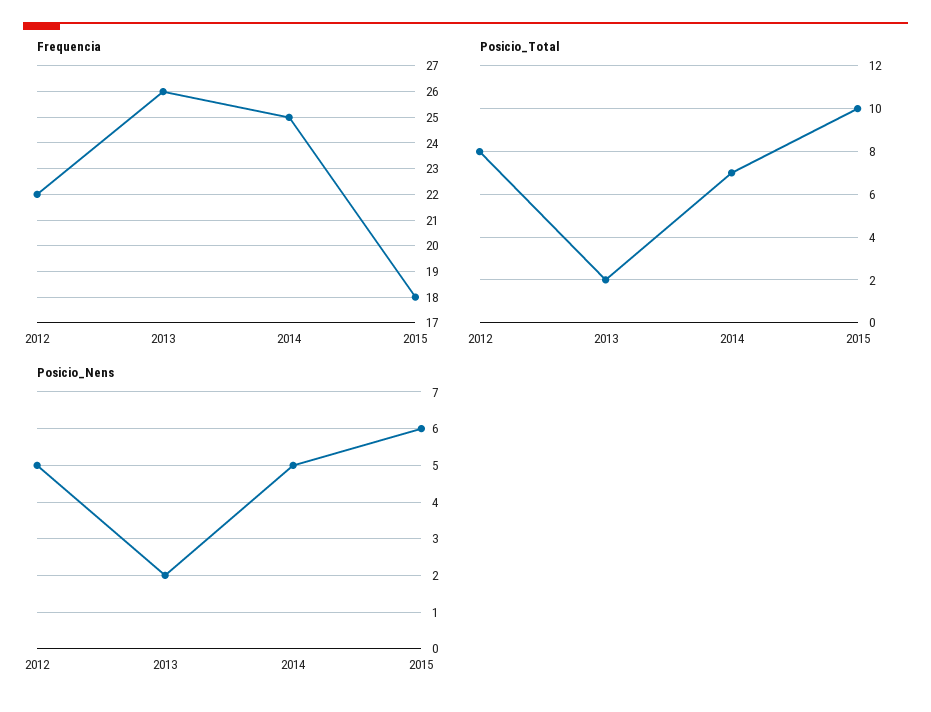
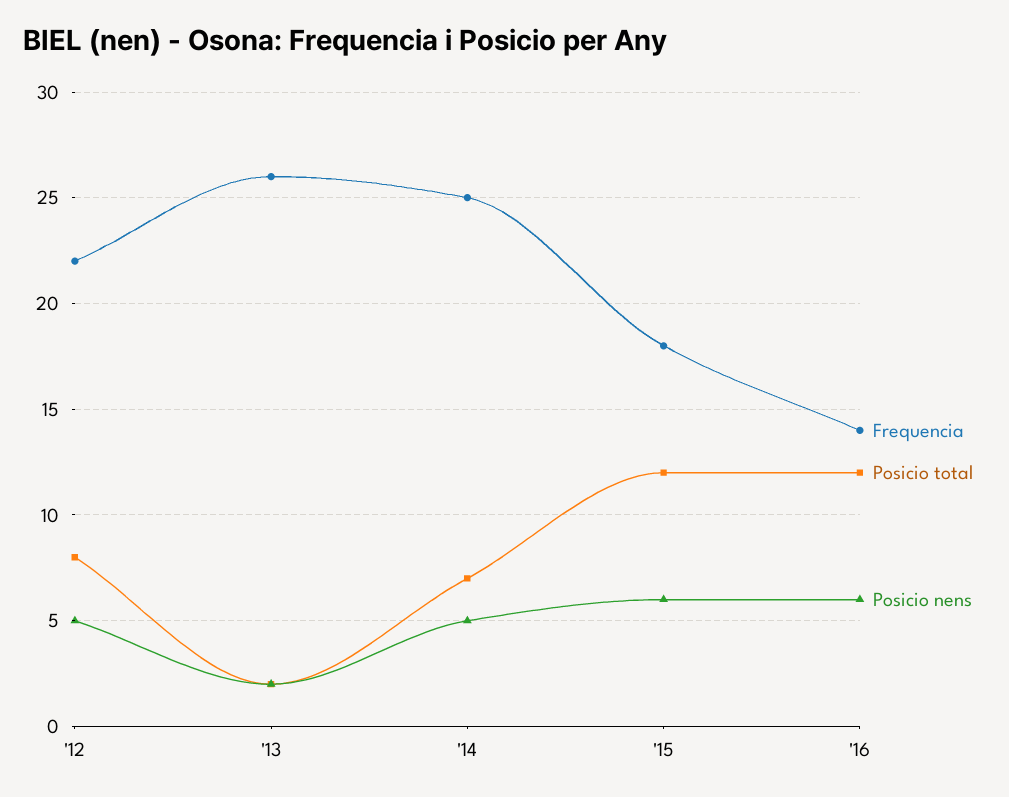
Posicio_Total, 2015: 10 -> 12
Frequencia, '16: none -> 14
Posicio_Total, '16: none -> 12
Posicio_Nens, '16: none -> 6

